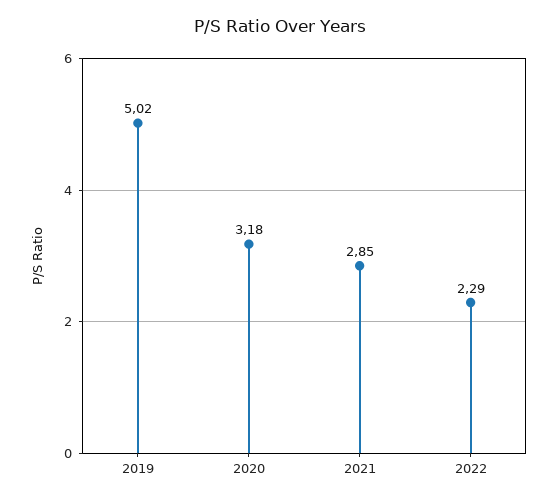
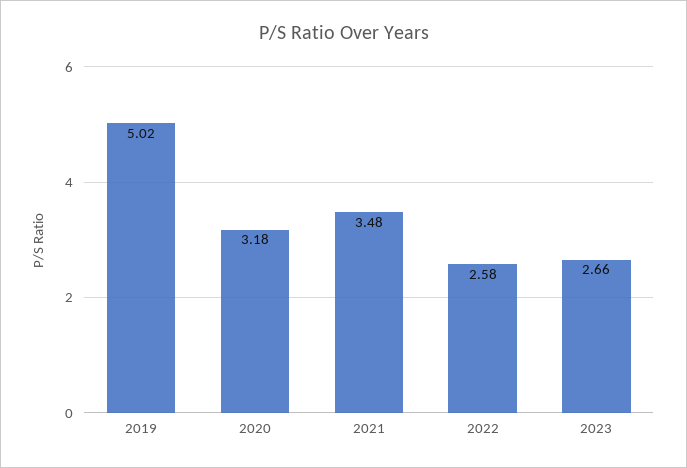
2021: 2.85 -> 3.48
2022: 2.29 -> 2.58
2023: none -> 2.66

